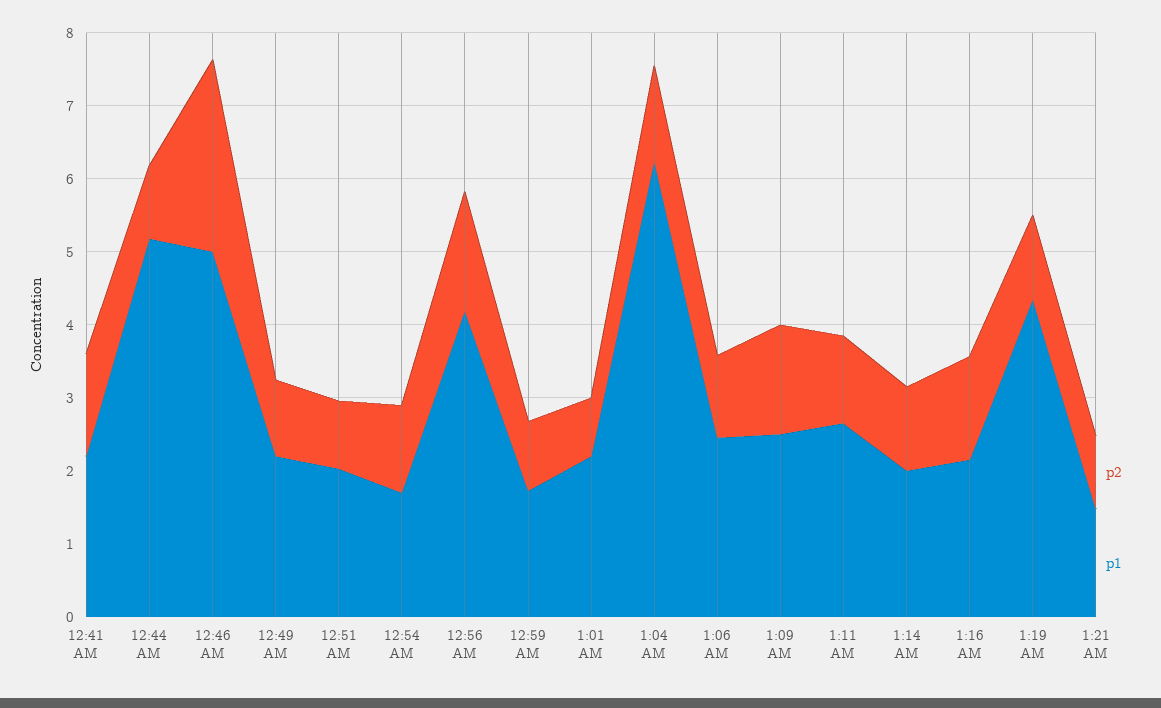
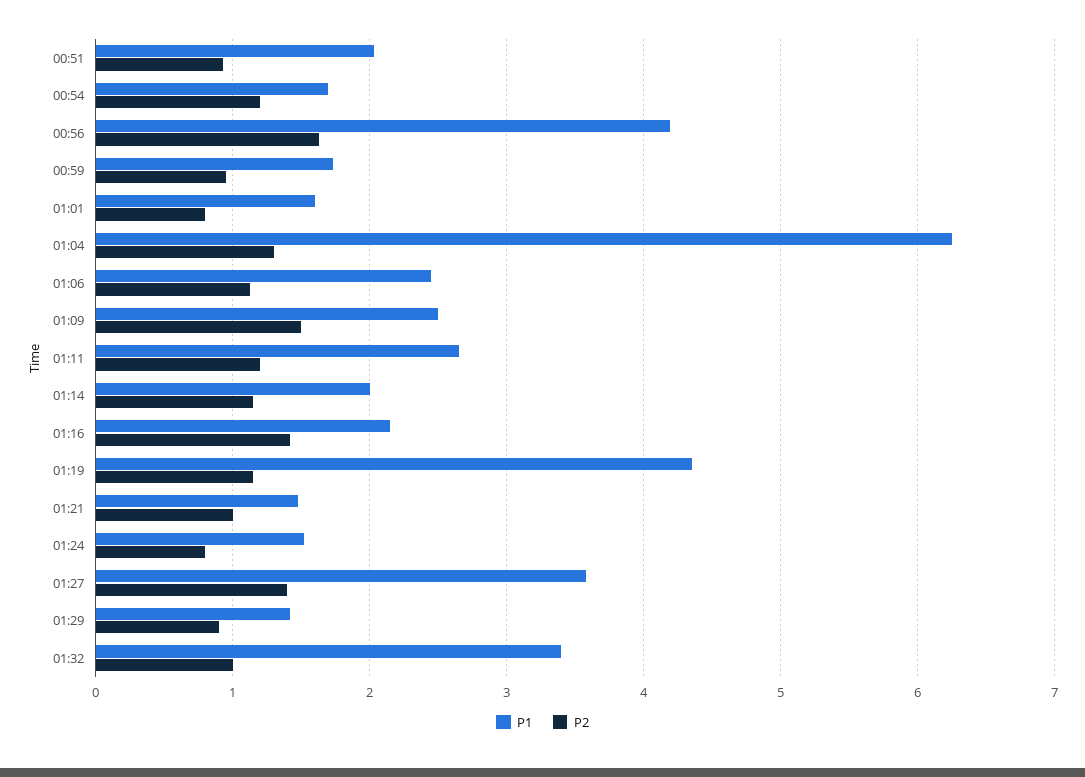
p2, 12:41 AM: 1.4 -> none
p1, 12:41 AM: 2.2 -> none
p2, 12:44 AM: 1 -> none
p1, 12:44 AM: 5.2 -> none
p2, 12:46 AM: 2.6 -> none
p1, 12:46 AM: 5 -> none
p2, 12:49 AM: 1 -> none
p1, 12:49 AM: 2.2 -> none
p1, 1:01 AM: 2.2 -> 1.6
p1, 01:24: none -> 1.5
p2, 01:24: none -> 0.8
p1, 01:27: none -> 3.6
p2, 01:27: none -> 1.4
p1, 01:29: none -> 1.4
p2, 01:29: none -> 0.9
p1, 01:32: none -> 3.4
p2, 01:32: none -> 1

